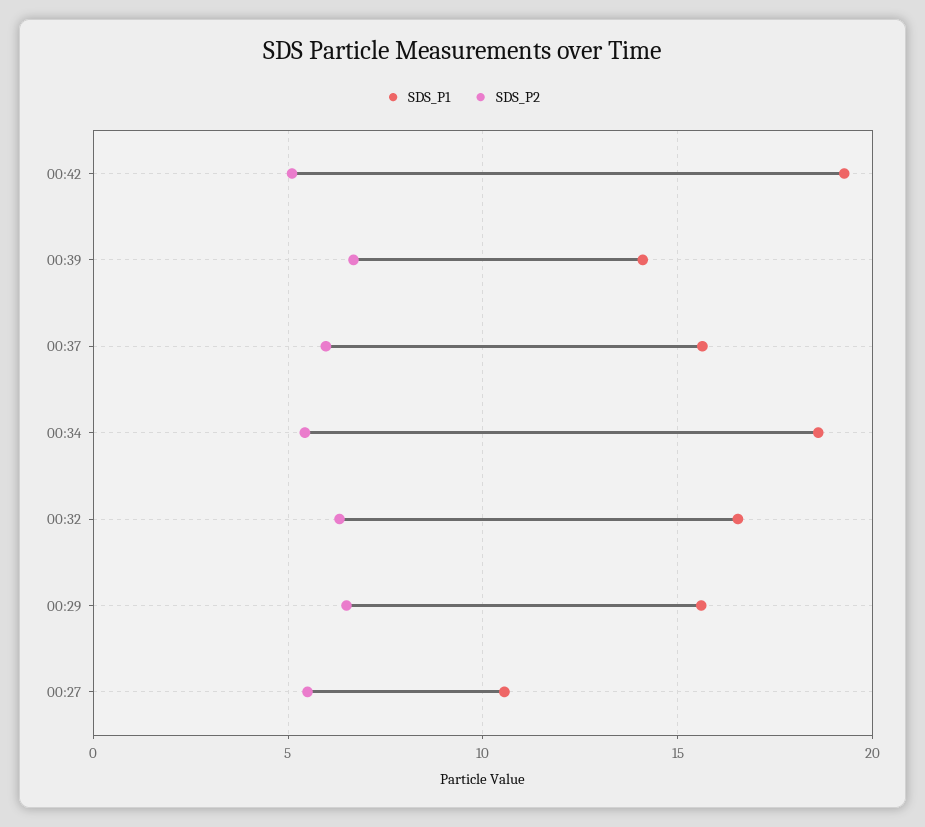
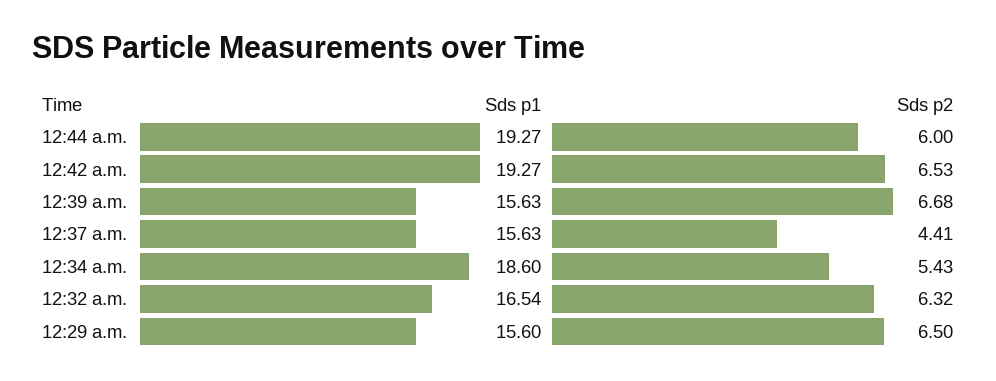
SDS_P2, 00:42: 5 -> 6.53
SDS_P1, 00:39: 14 -> 15.63
SDS_P2, 00:37: 6 -> 4.41
SDS_P1, 00:27: 10.5 -> none
SDS_P2, 00:27: 5.5 -> none
SDS_P1, 12:44 a.m.: none -> 19.27
SDS_P2, 12:44 a.m.: none -> 6

